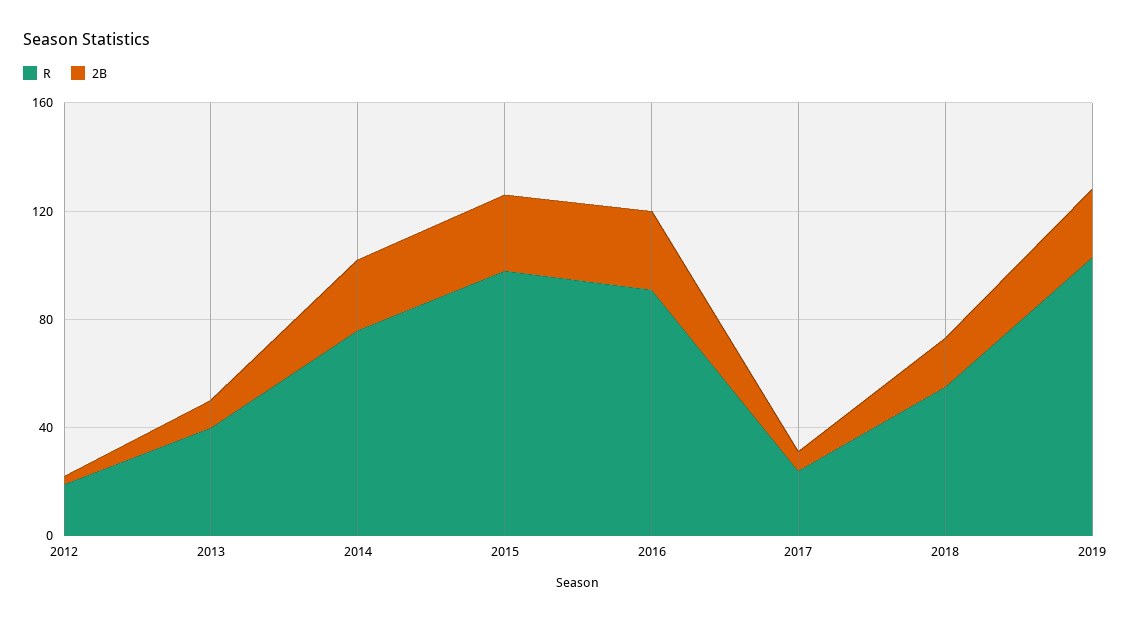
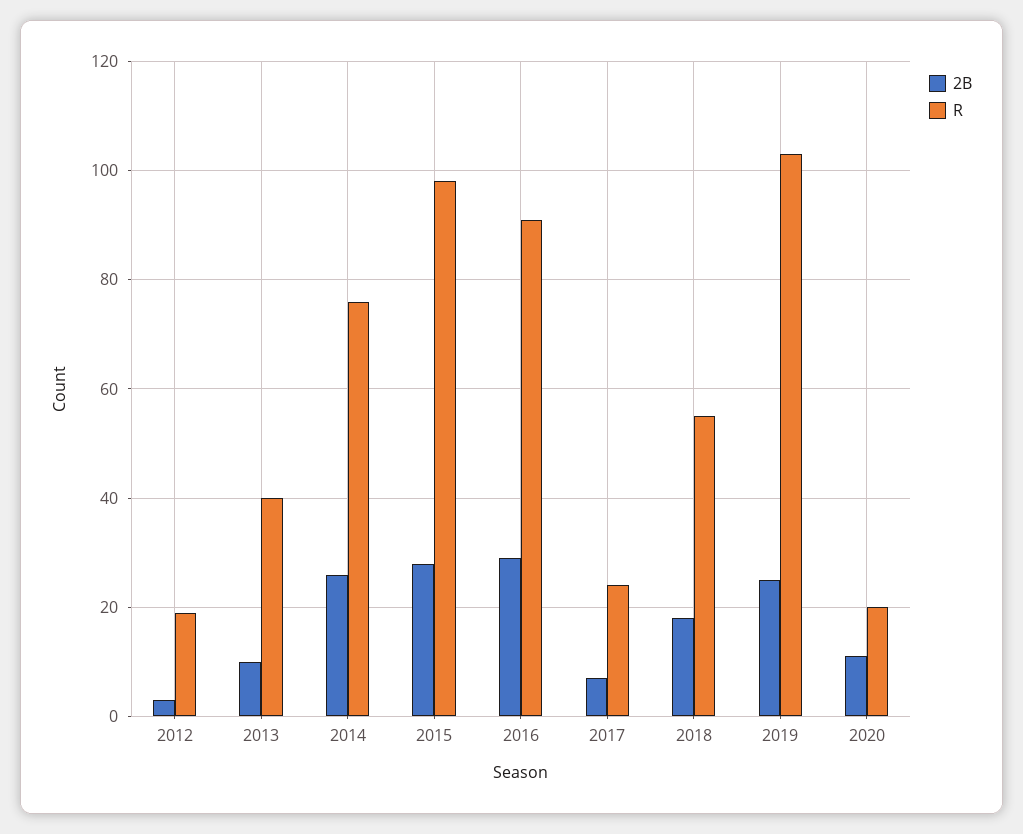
2B, 2020: none -> 10
R, 2020: none -> 20

